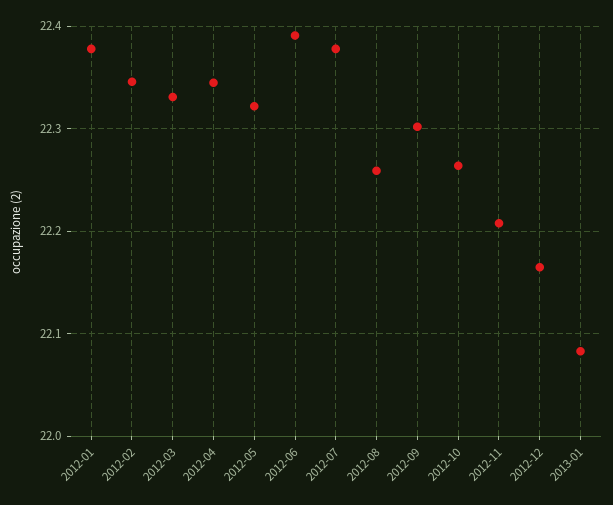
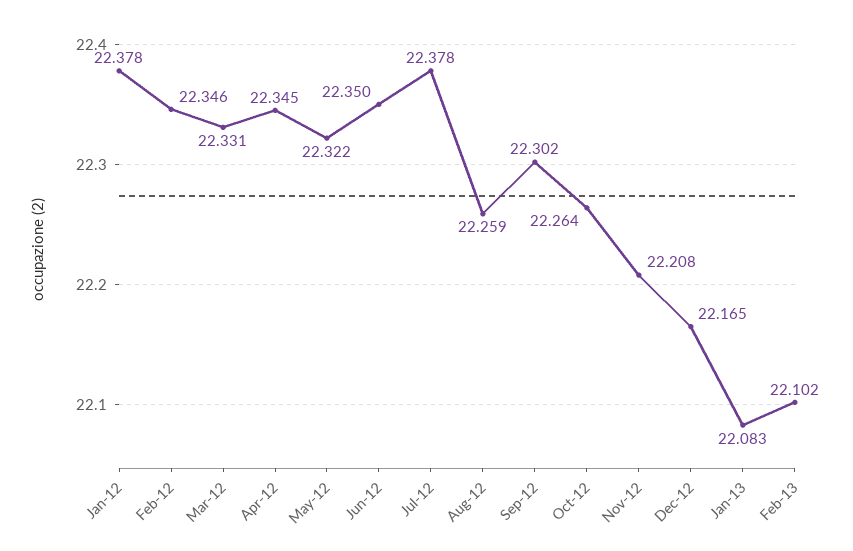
2012-06: 22.39 -> 22.35
Feb-13: none -> 22.102

